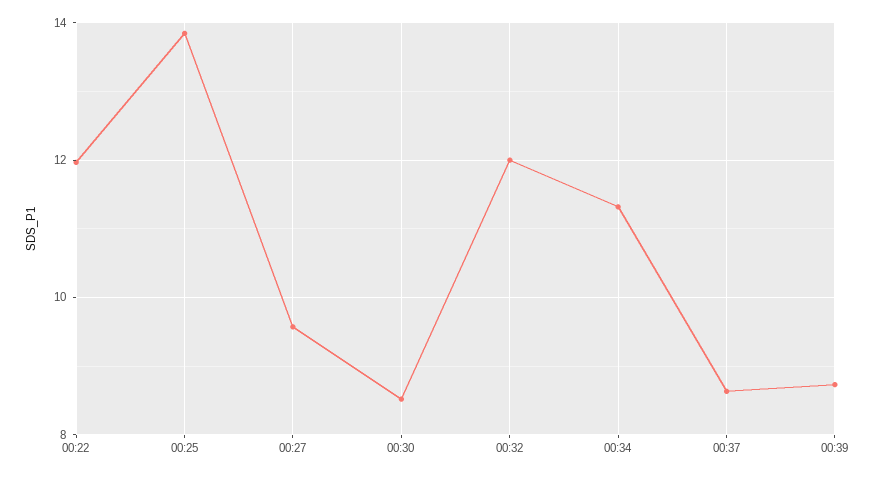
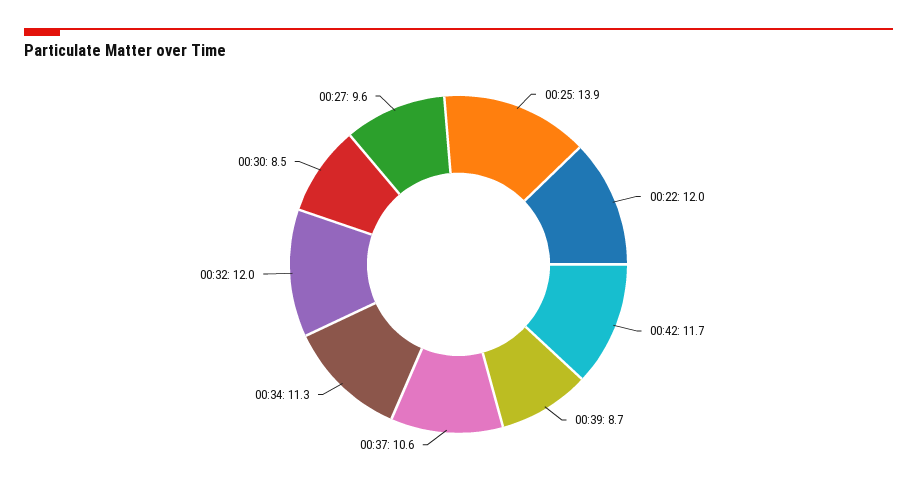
00:37: 8.6 -> 10.6
00:42: none -> 11.7

